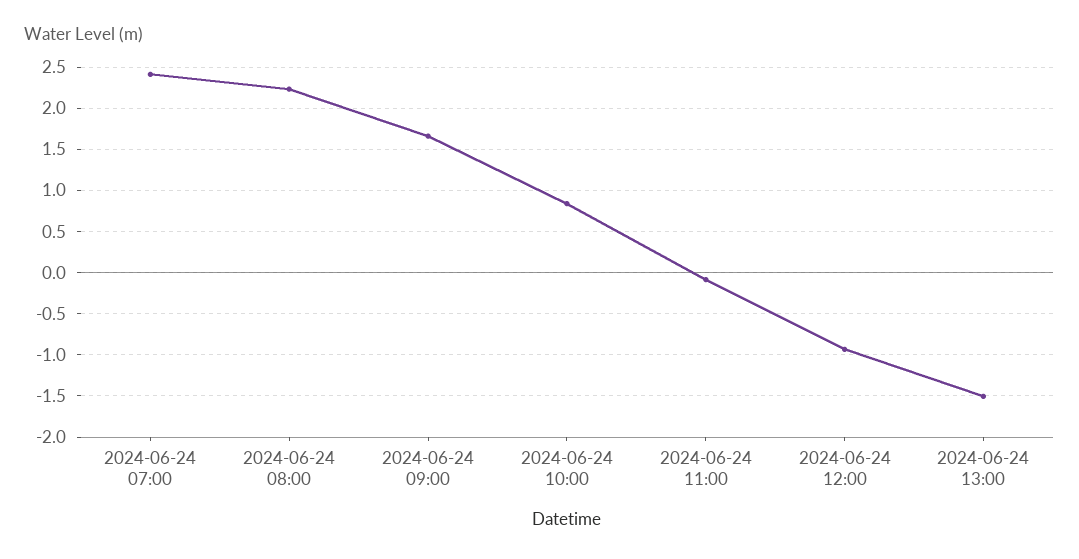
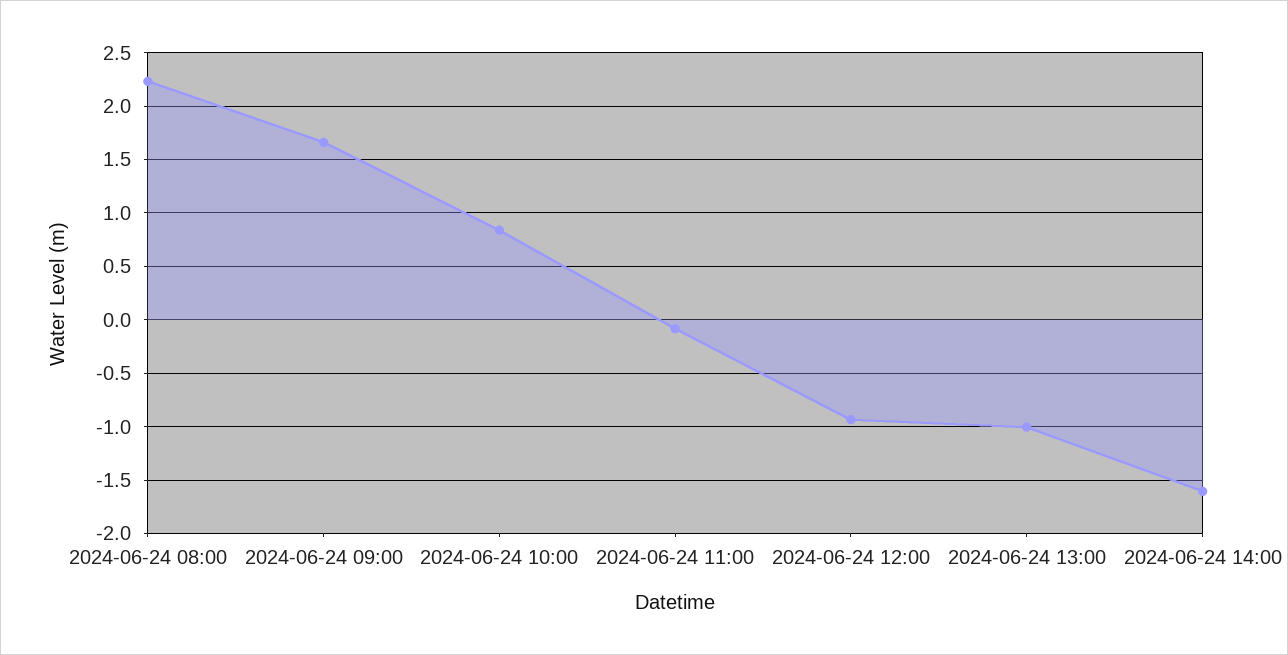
2024-06-24 07:00: 2.4 -> none
2024-06-24 13:00: -1.5 -> -1
2024-06-24 14:00: none -> -1.6

